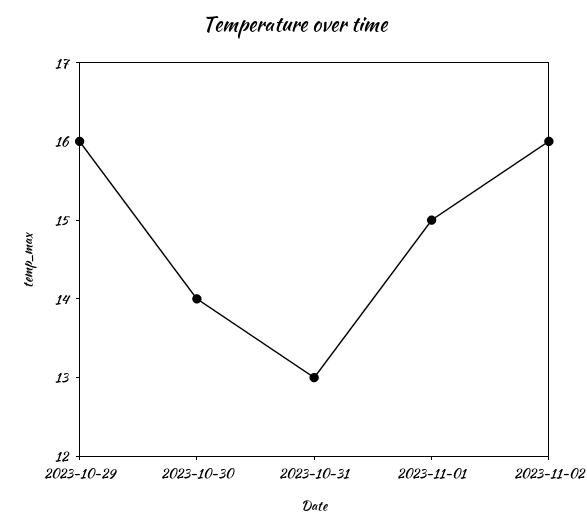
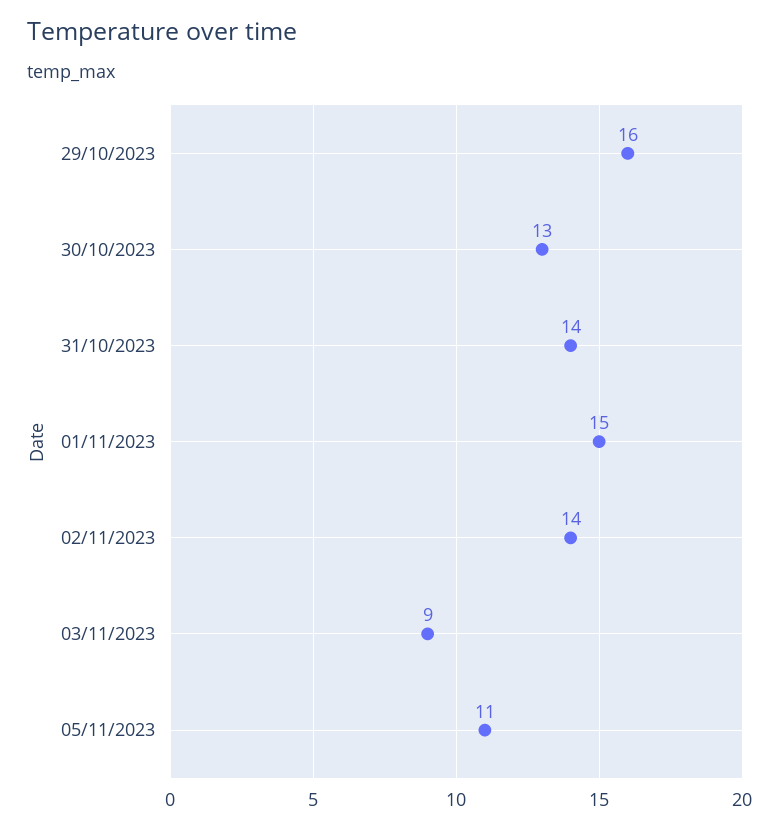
2023-10-30: 14 -> 13
2023-10-31: 13 -> 14
2023-11-02: 16 -> 14
03/11/2023: none -> 9
05/11/2023: none -> 11

